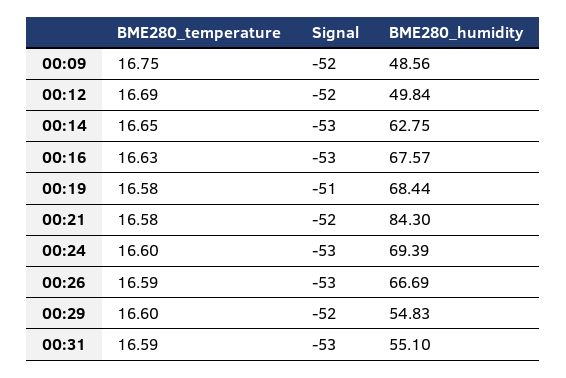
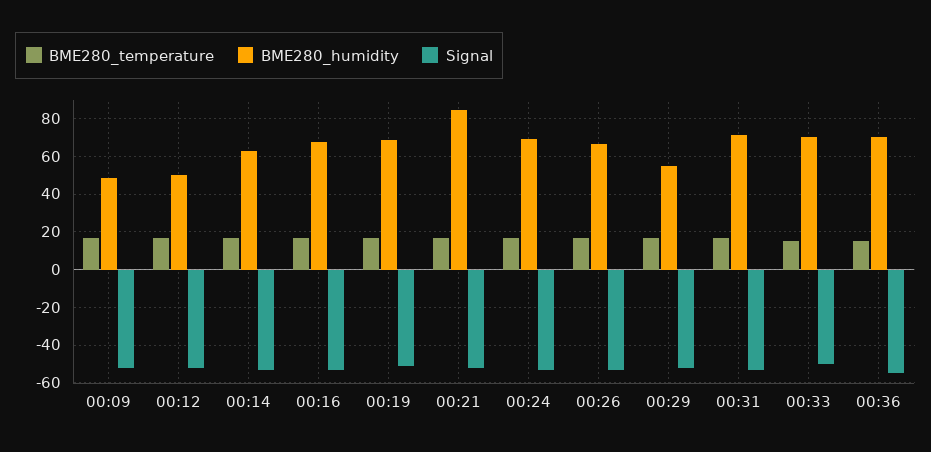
BME280_humidity, 00:31: 55.1 -> 70
BME280_temperature, 00:33: none -> 15
BME280_humidity, 00:33: none -> 70
Signal, 00:33: none -> -50
BME280_temperature, 00:36: none -> 15
BME280_humidity, 00:36: none -> 70
Signal, 00:36: none -> -55

